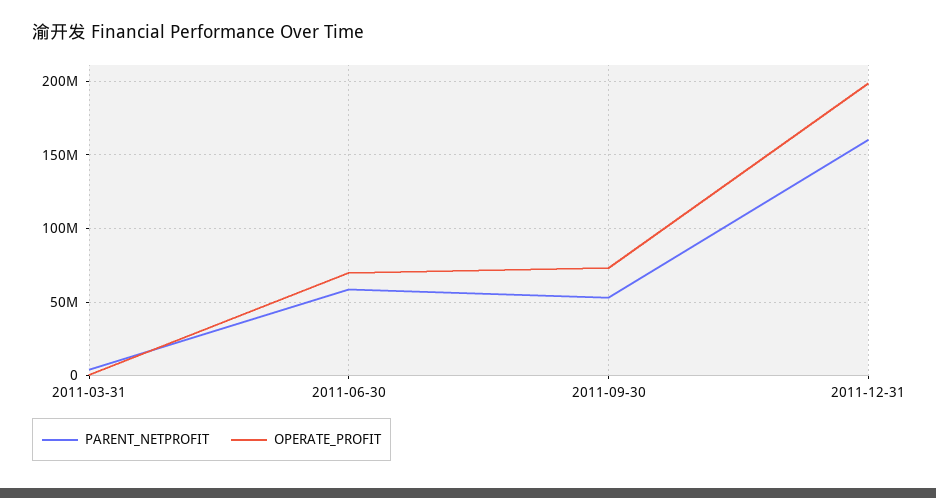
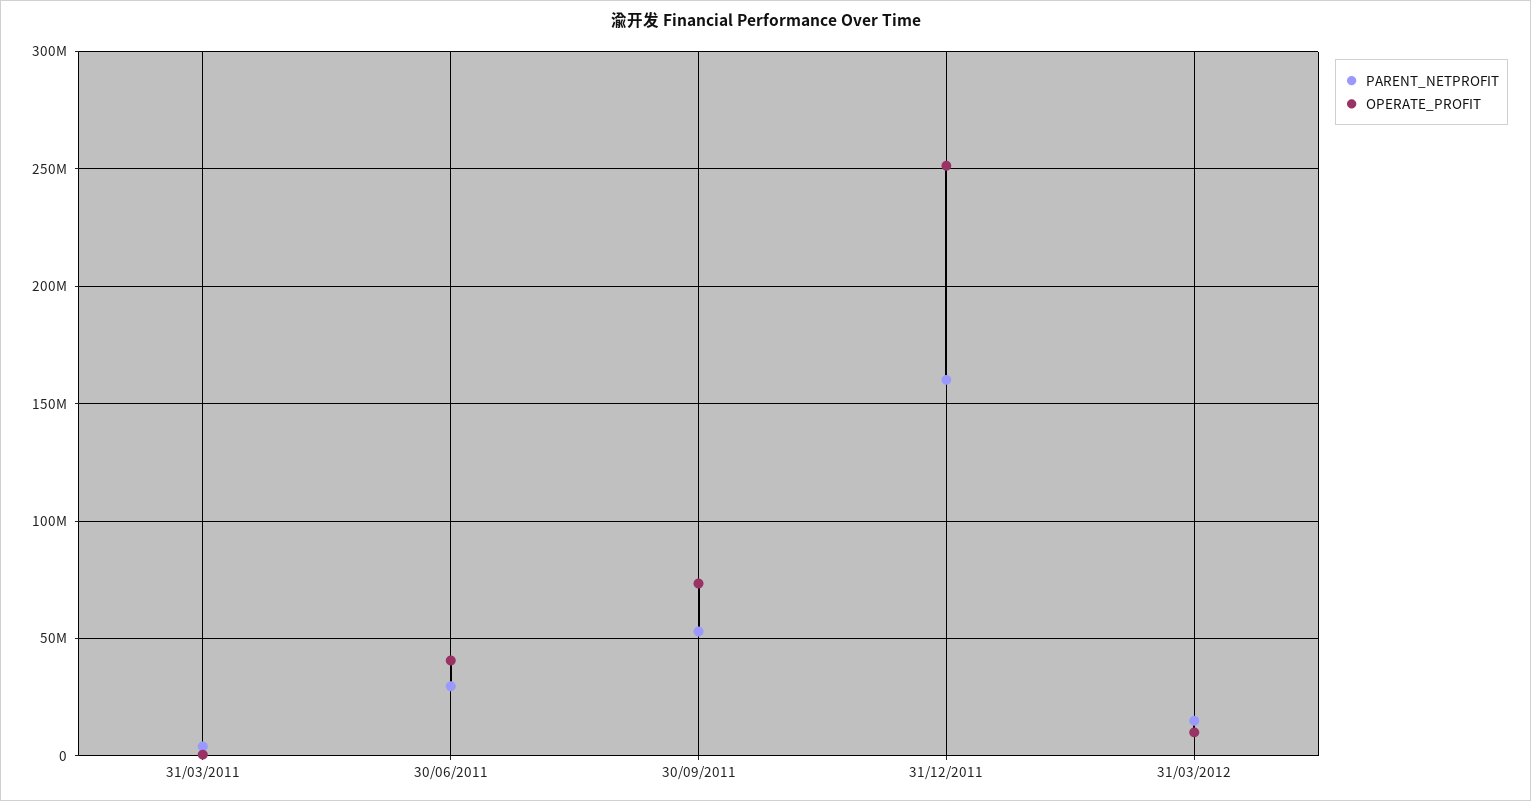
PARENT_NETPROFIT, 2011-06-30: 60000000 -> 30000000
OPERATE_PROFIT, 2011-06-30: 70000000 -> 40000000
OPERATE_PROFIT, 2011-12-31: 200000000 -> 250000000
PARENT_NETPROFIT, 31/03/2012: none -> 15000000
OPERATE_PROFIT, 31/03/2012: none -> 10000000

